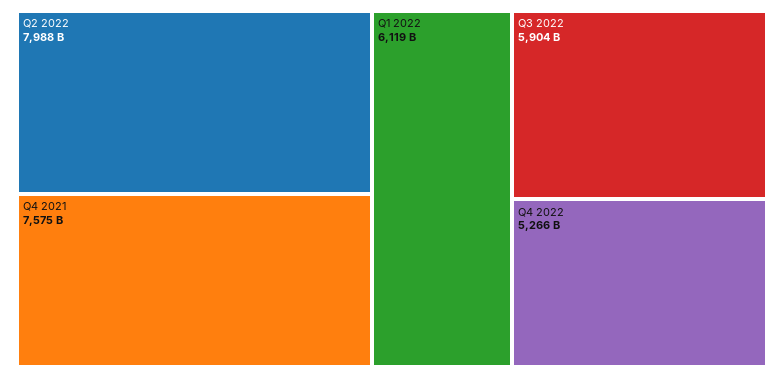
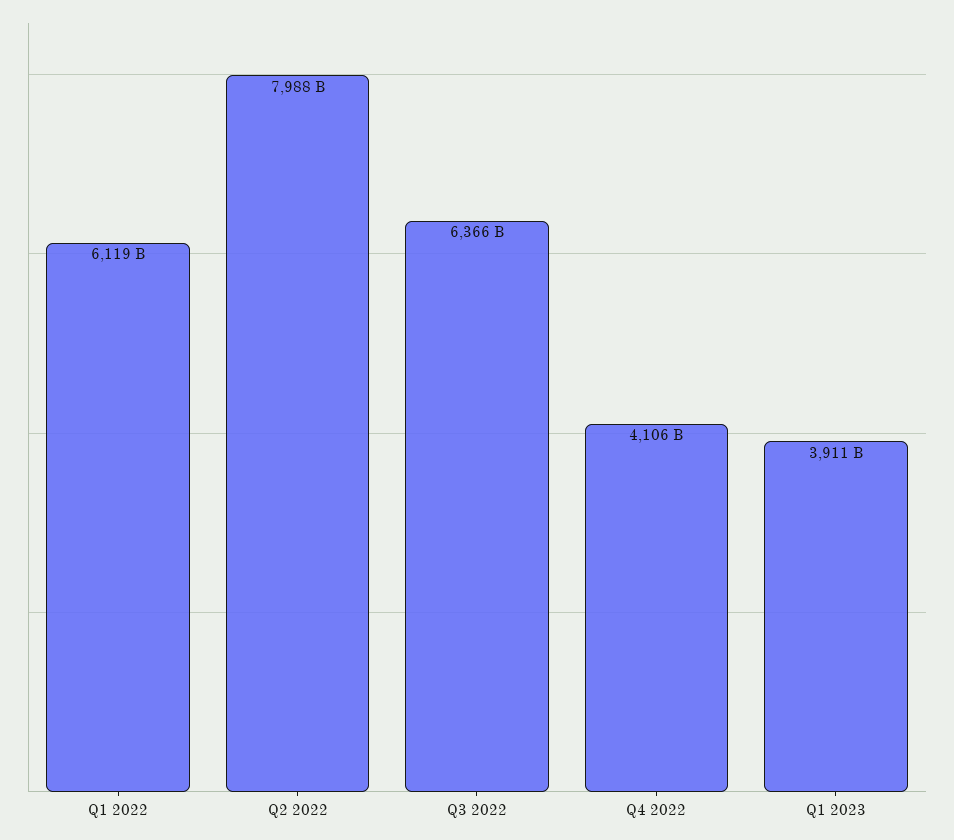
Q4 2021: 7575000000000 -> none
Q3 2022: 5904000000000 -> 6366000000000
Q4 2022: 5266000000000 -> 4106000000000
Q1 2023: none -> 3911000000000

